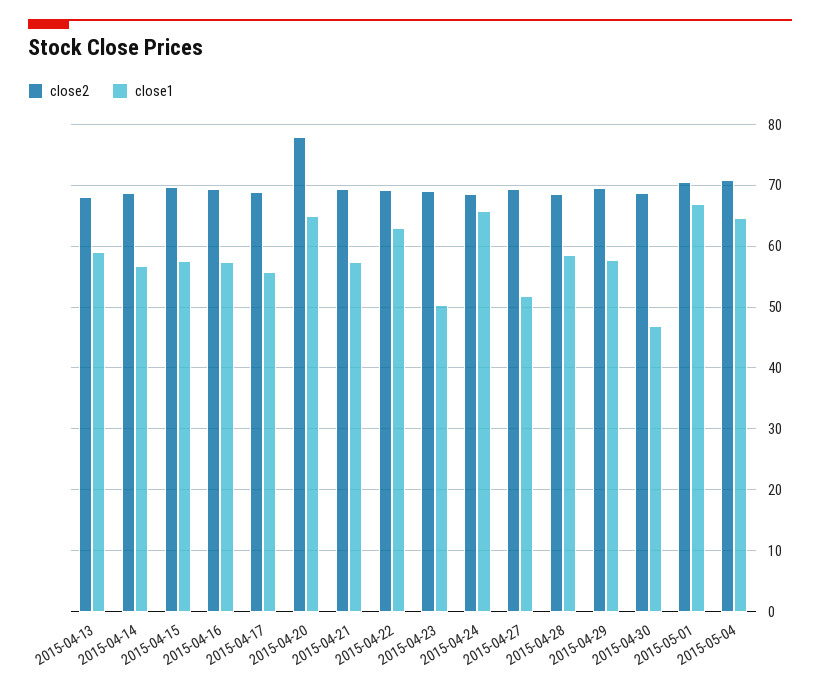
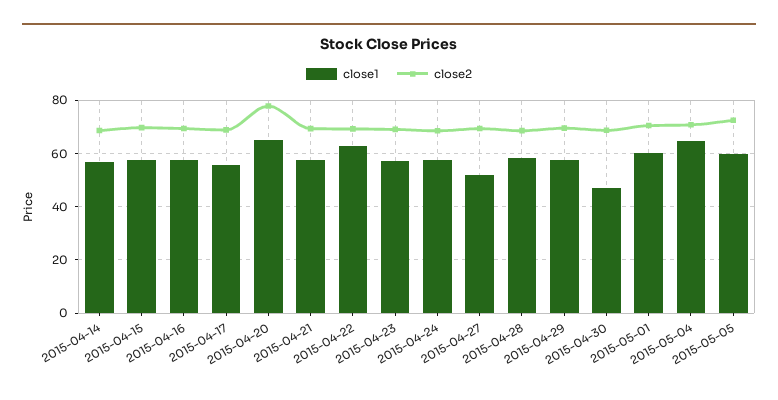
close2, 2015-04-13: 68 -> none
close1, 2015-04-13: 59 -> none
close1, 2015-04-23: 50 -> 57.5
close1, 2015-04-24: 66 -> 57.5
close1, 2015-05-01: 67 -> 60
close1, 2015-05-05: none -> 60
close2, 2015-05-05: none -> 72.5

